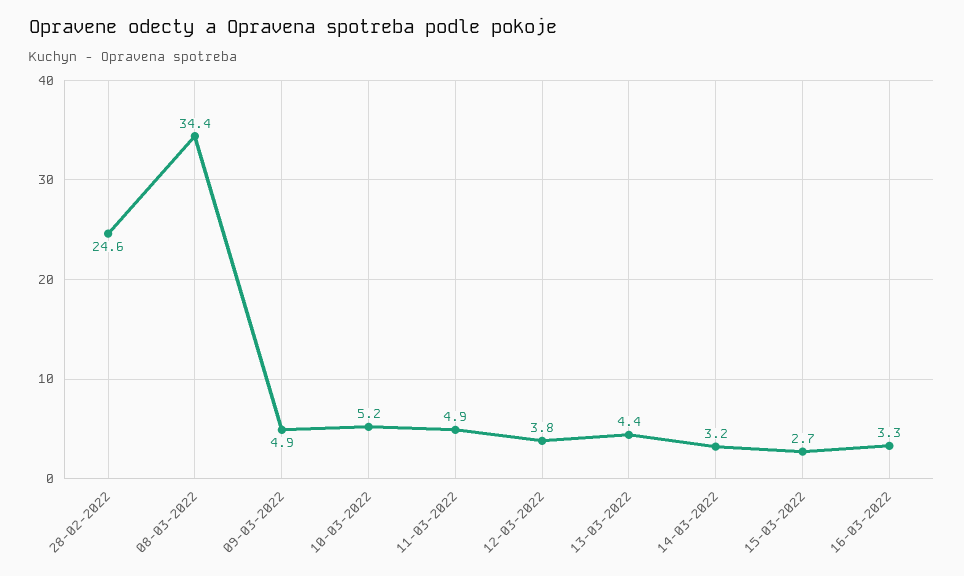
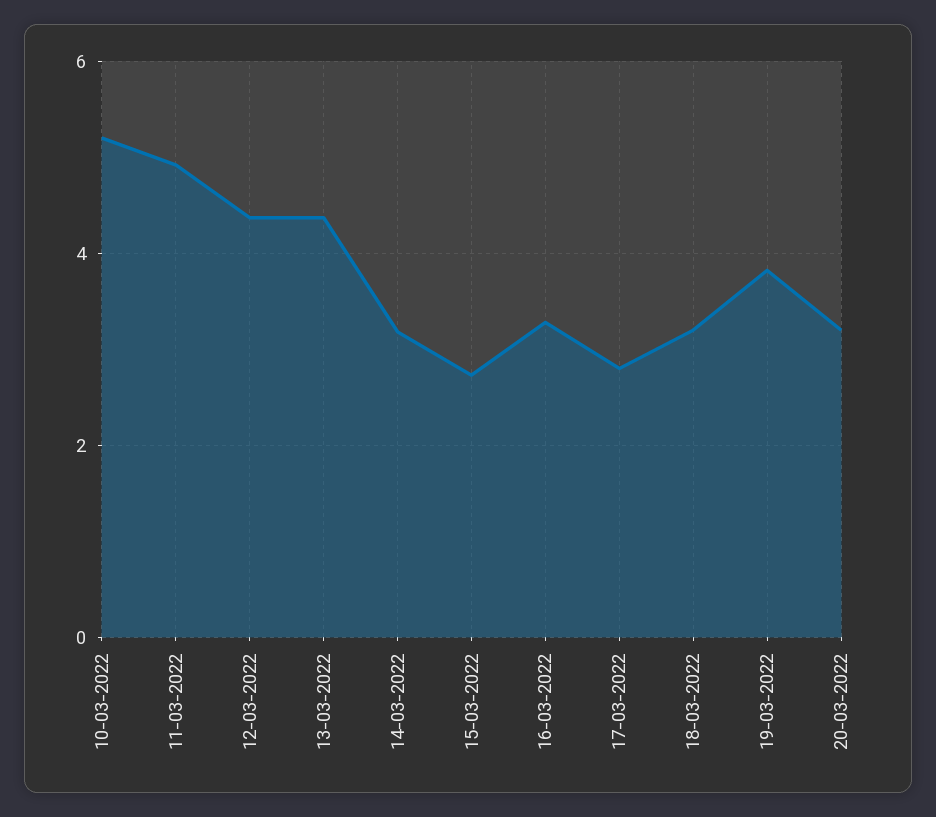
28-02-2022: 24.6 -> none
08-03-2022: 34.4 -> none
09-03-2022: 4.9 -> none
12-03-2022: 3.8 -> 4.4
17-03-2022: none -> 2.8
18-03-2022: none -> 3.2
19-03-2022: none -> 3.8
20-03-2022: none -> 3.2

